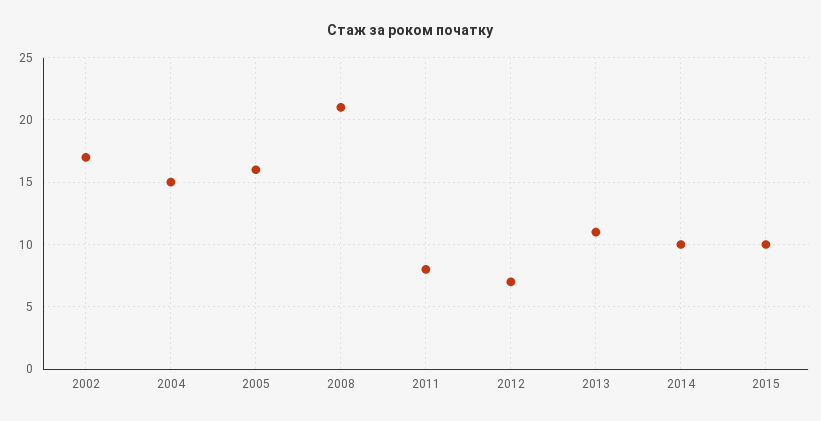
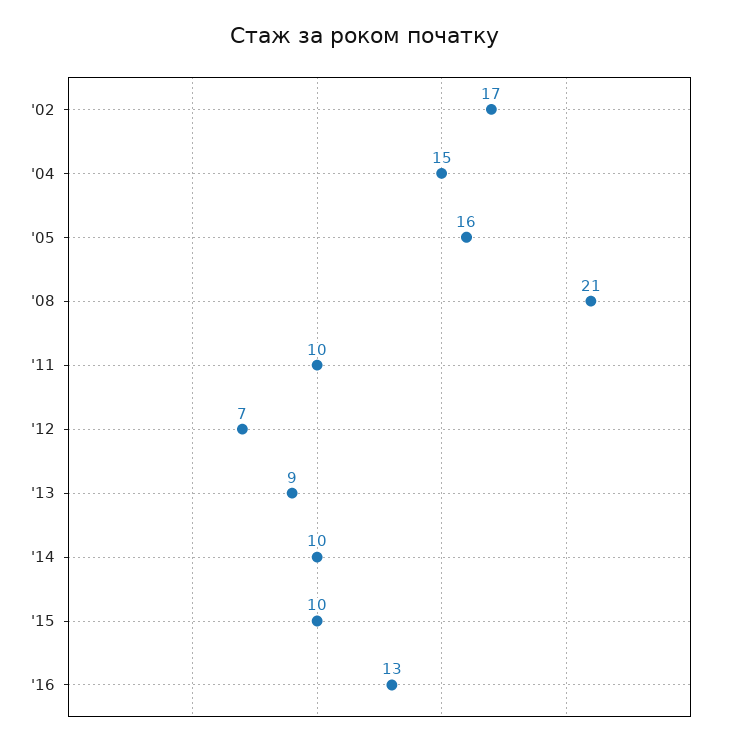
2011: 8 -> 10
2013: 11 -> 9
'16: none -> 13

